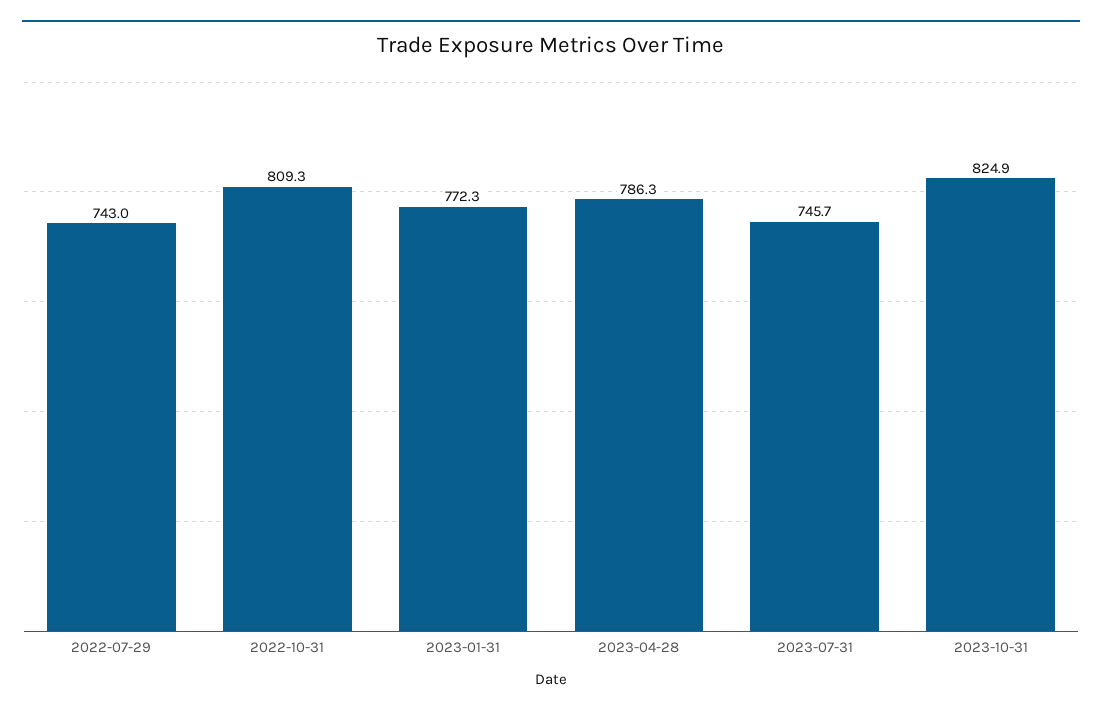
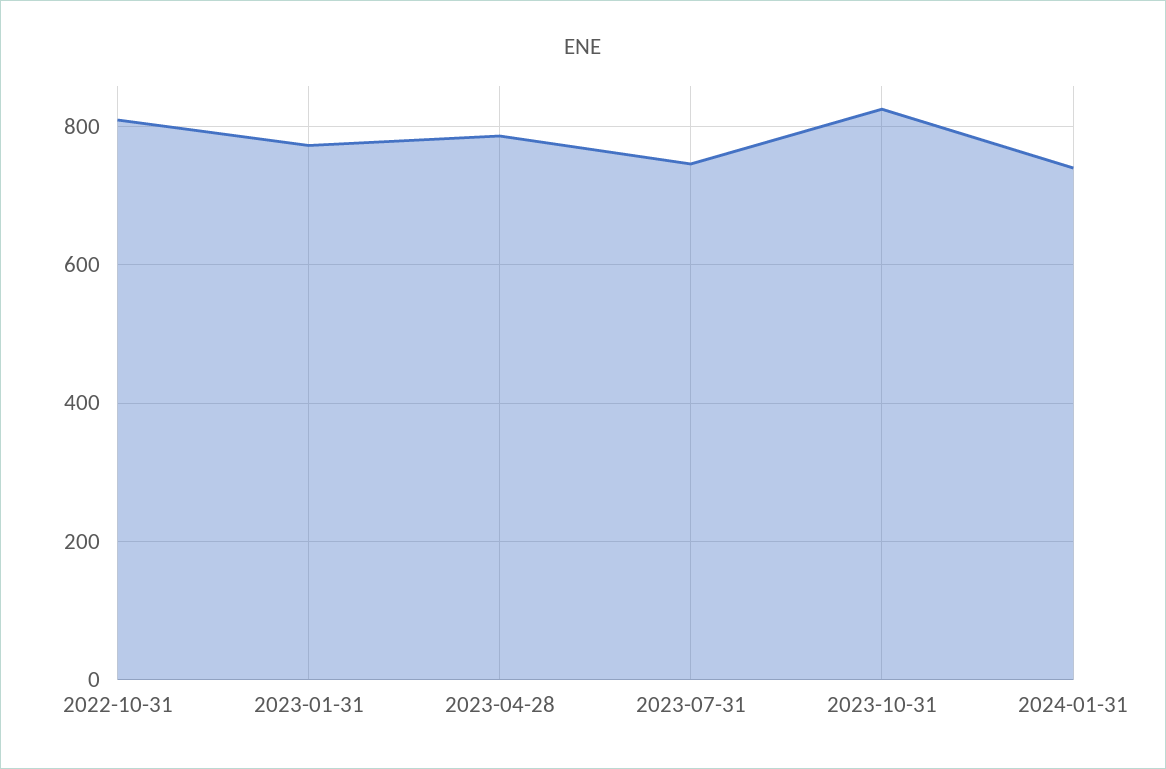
2022-07-29: 743 -> none
2024-01-31: none -> 740

